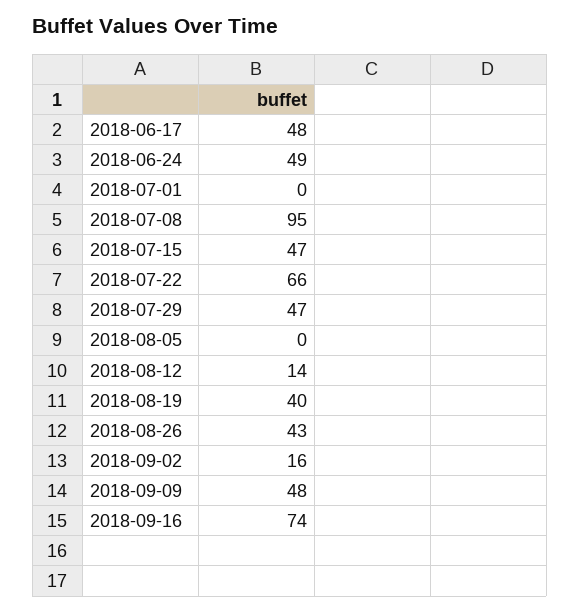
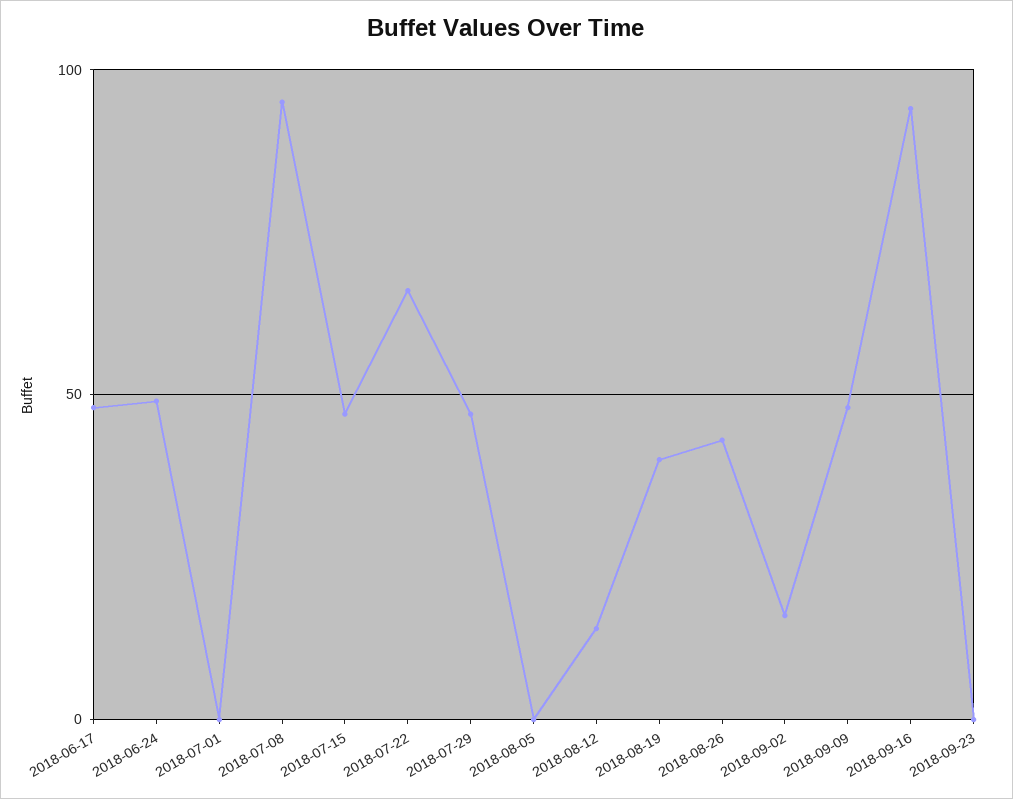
2018-09-16: 74 -> 95
2018-09-23: none -> 0

